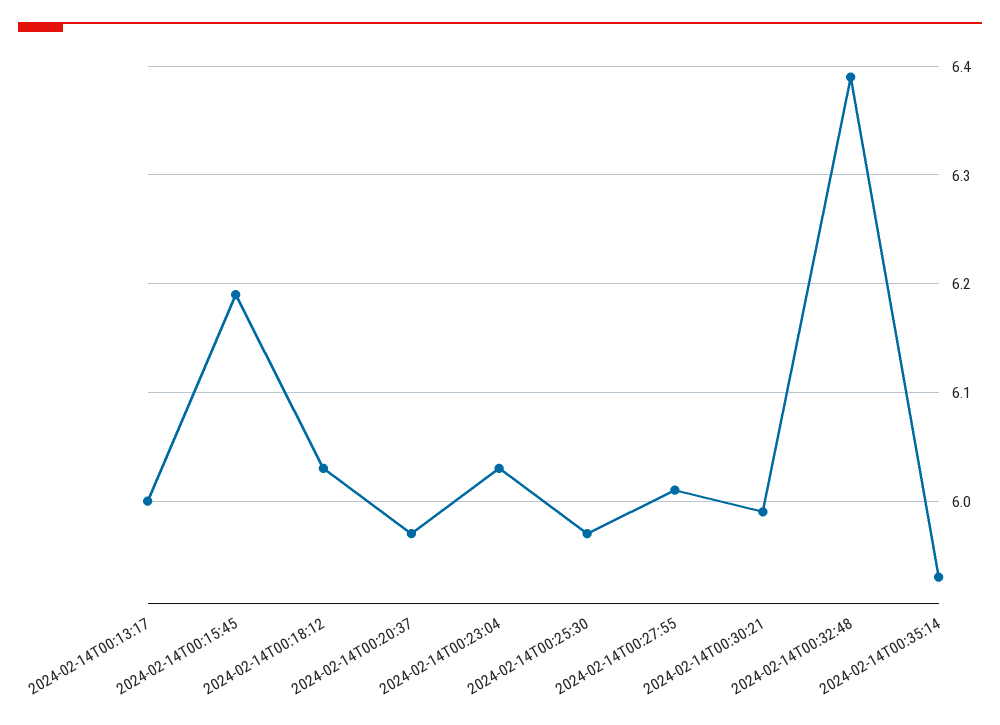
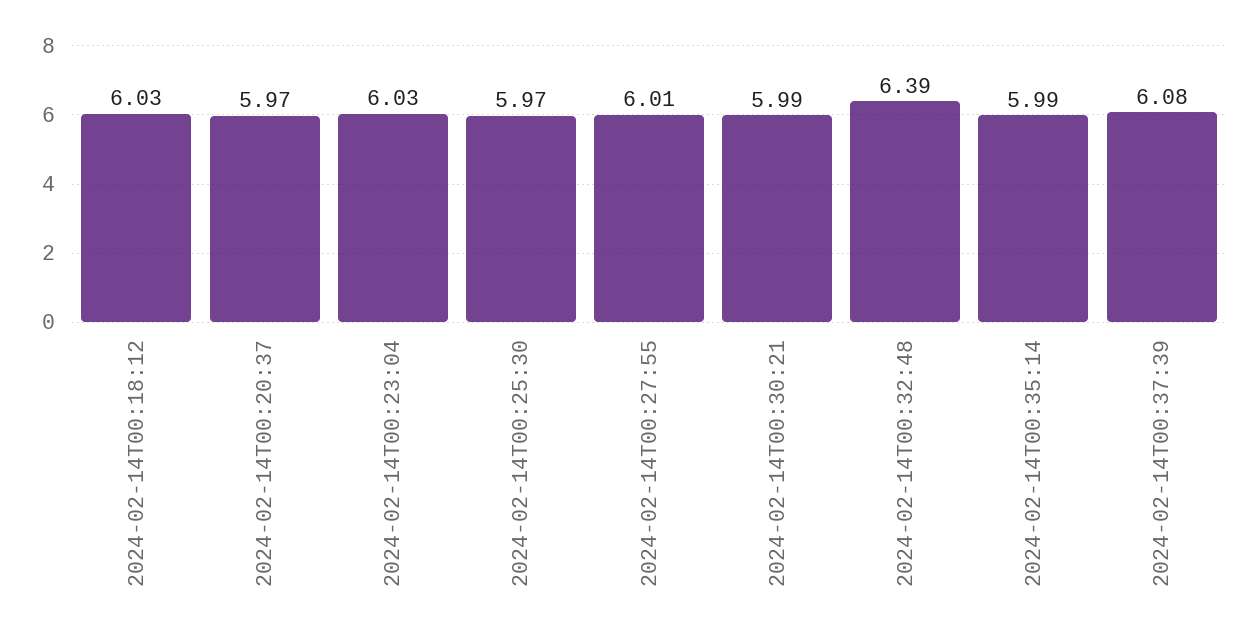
2024-02-14T00:13:17: 6 -> none
2024-02-14T00:15:45: 6.19 -> none
2024-02-14T00:35:14: 5.93 -> 5.99
2024-02-14T00:37:39: none -> 6.08

